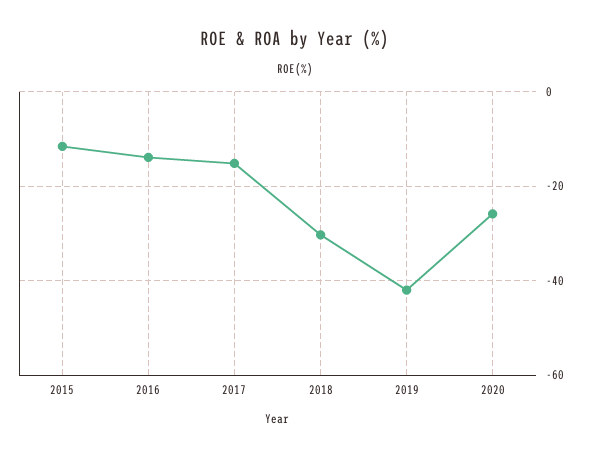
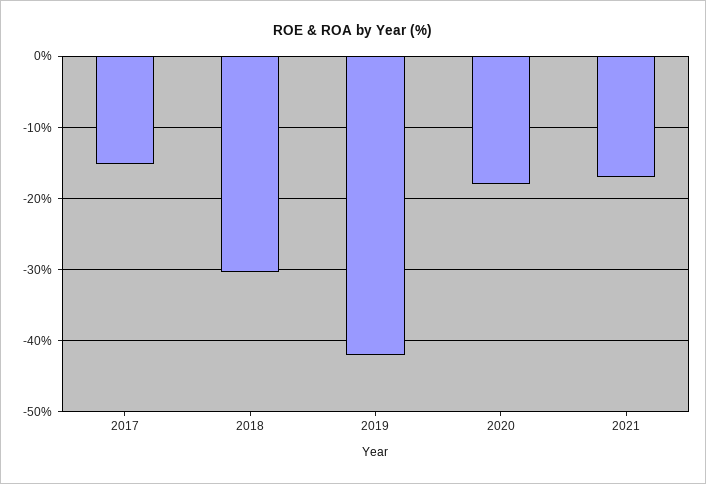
2015: -12 -> none
2016: -14 -> none
2020: -26 -> -18
2021: none -> -17

